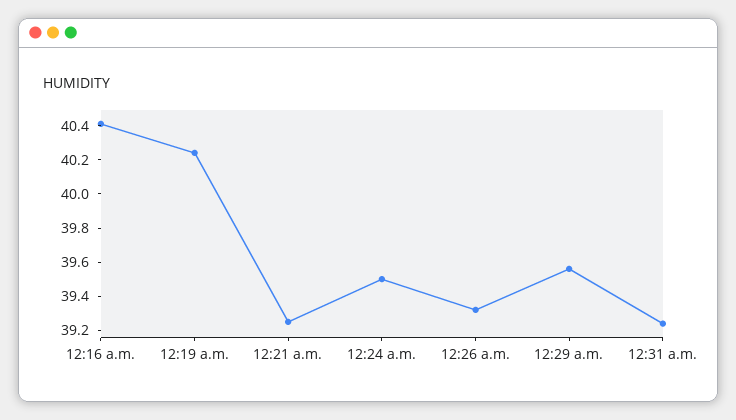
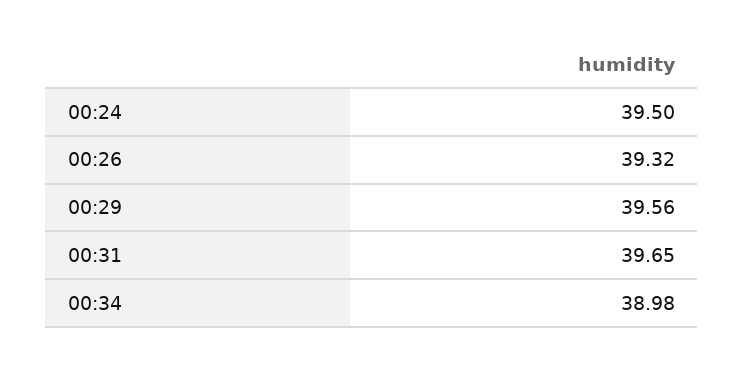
12:16 a.m.: 40.4 -> none
12:19 a.m.: 40.25 -> none
12:21 a.m.: 39.25 -> none
12:31 a.m.: 39.25 -> 39.65
00:34: none -> 38.98

